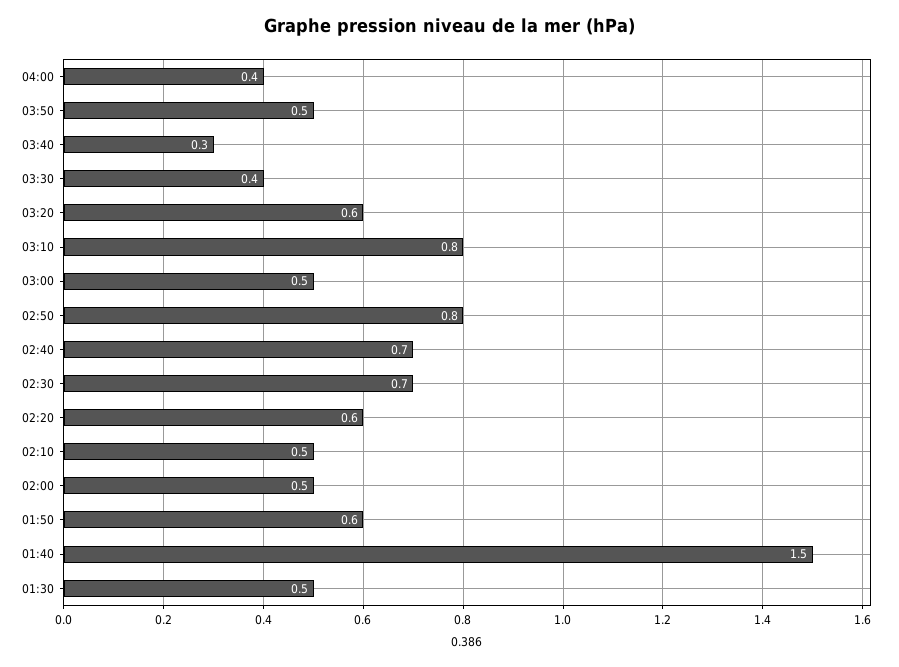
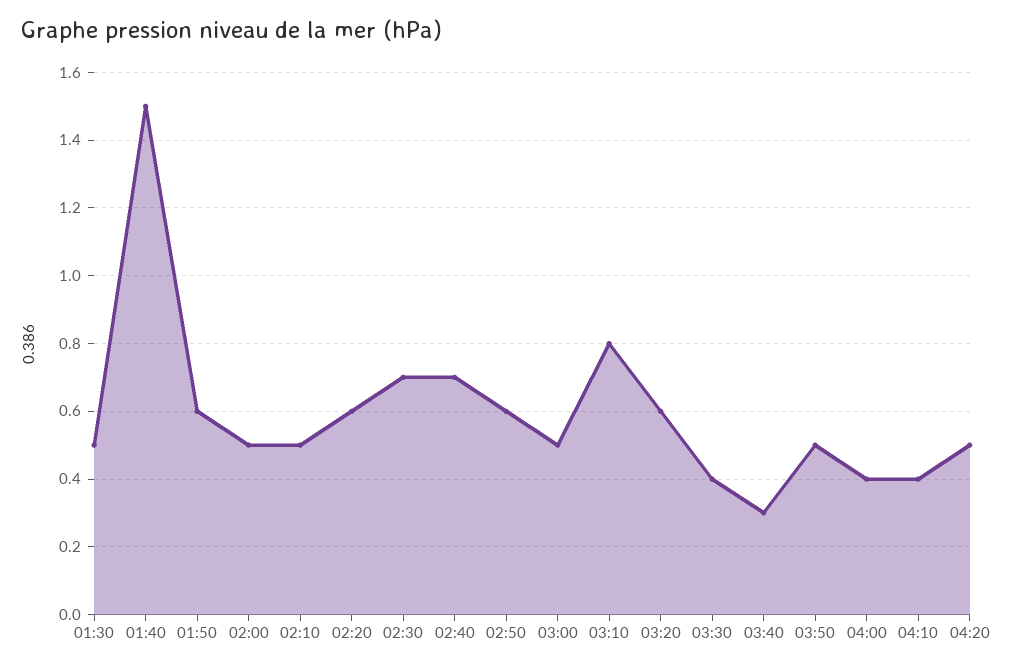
02:50: 0.8 -> 0.6
04:10: none -> 0.4
04:20: none -> 0.5

